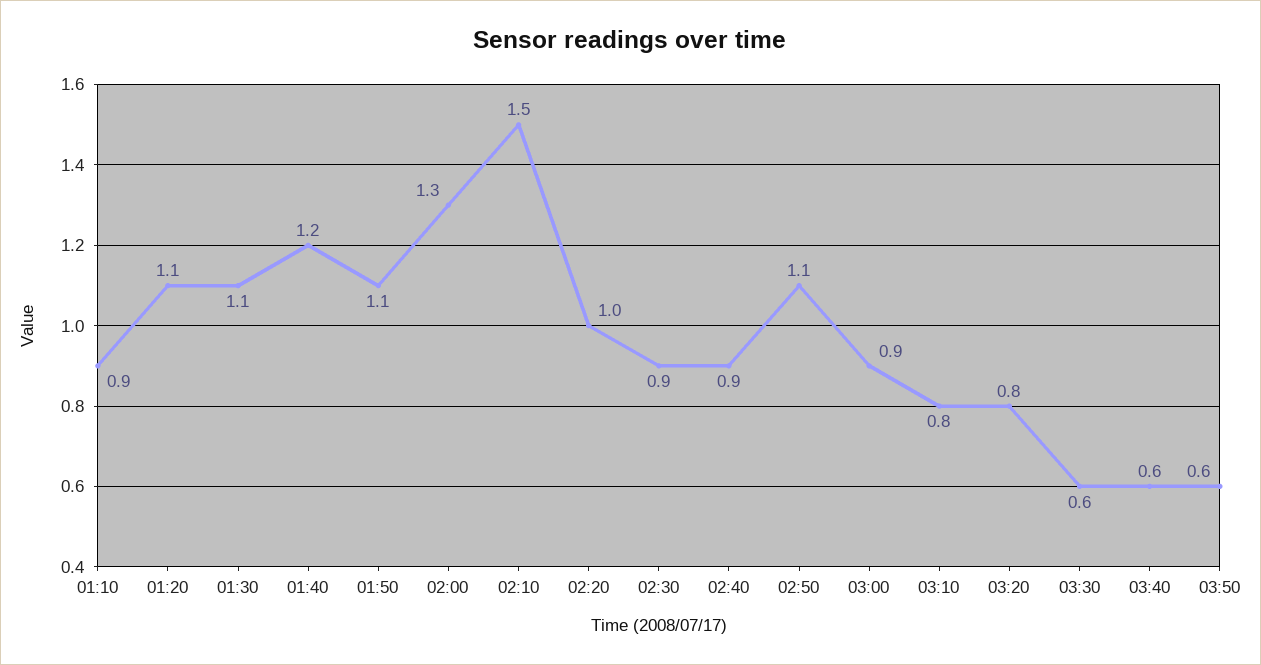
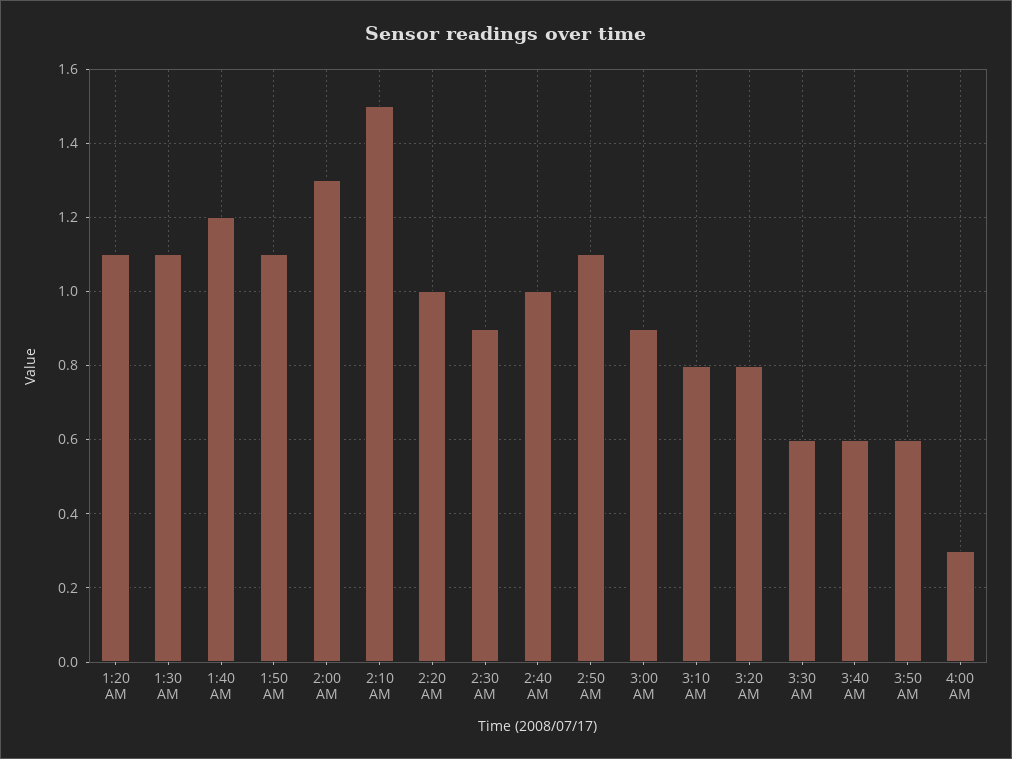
01:10: 0.9 -> none
02:40: 0.9 -> 1
4:00 AM: none -> 0.3

